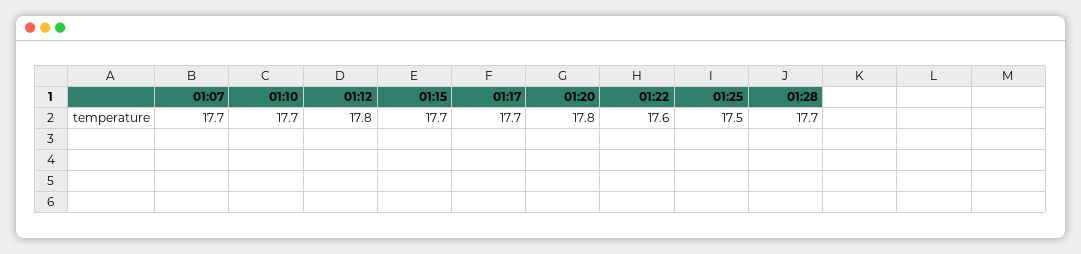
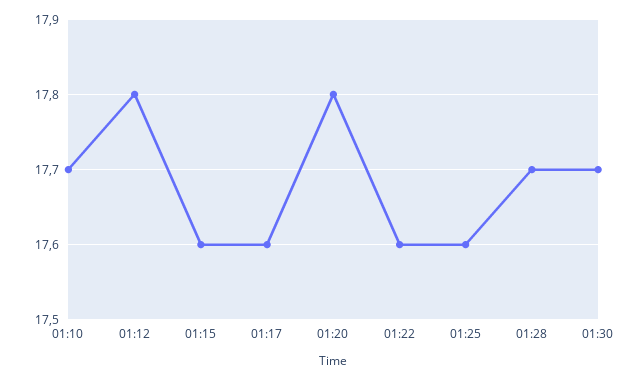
01:07: 17.7 -> none
01:15: 17.7 -> 17.6
01:17: 17.7 -> 17.6
01:25: 17.5 -> 17.6
01:30: none -> 17.7

